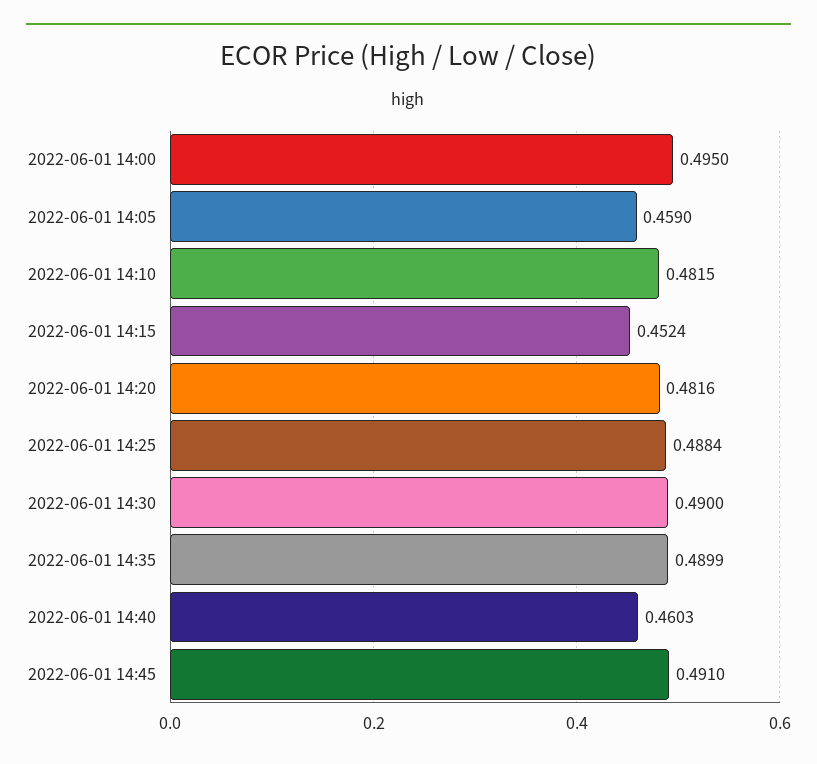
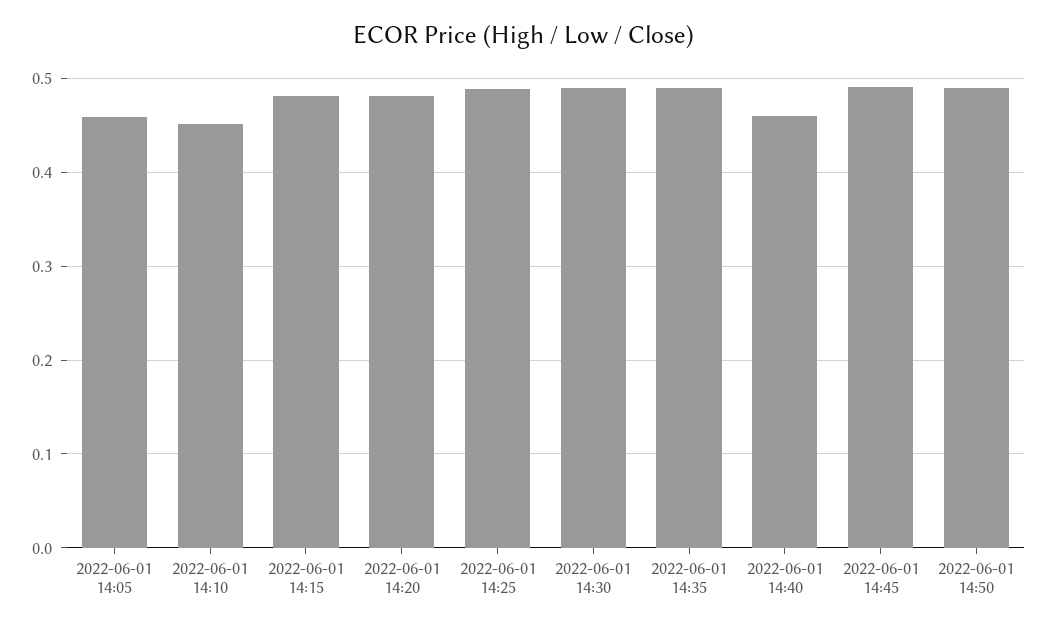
2022-06-01 14:00: 0.495 -> none
2022-06-01 14:10: 0.4815 -> 0.45
2022-06-01 14:15: 0.4524 -> 0.48
2022-06-01 14:50: none -> 0.49

